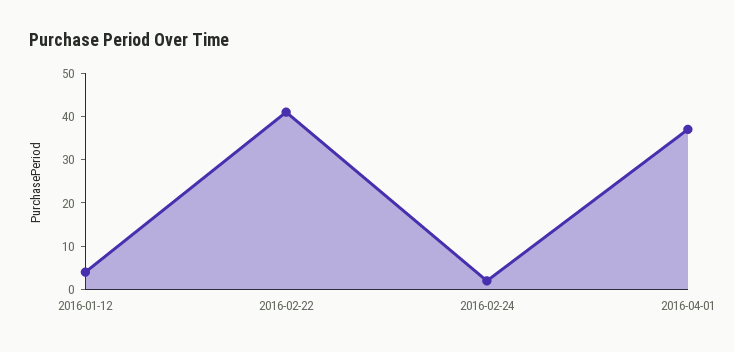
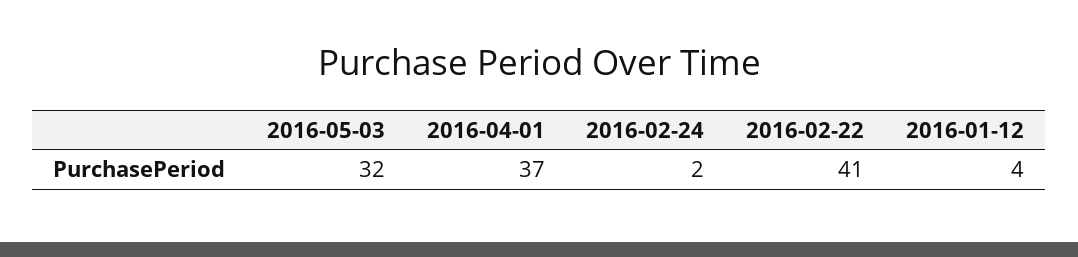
2016-05-03: none -> 32

